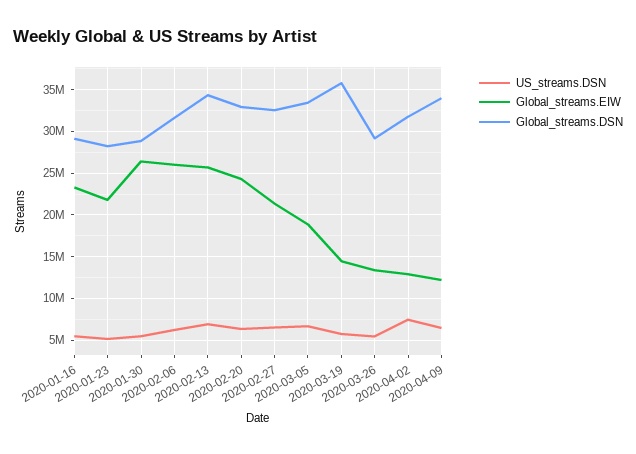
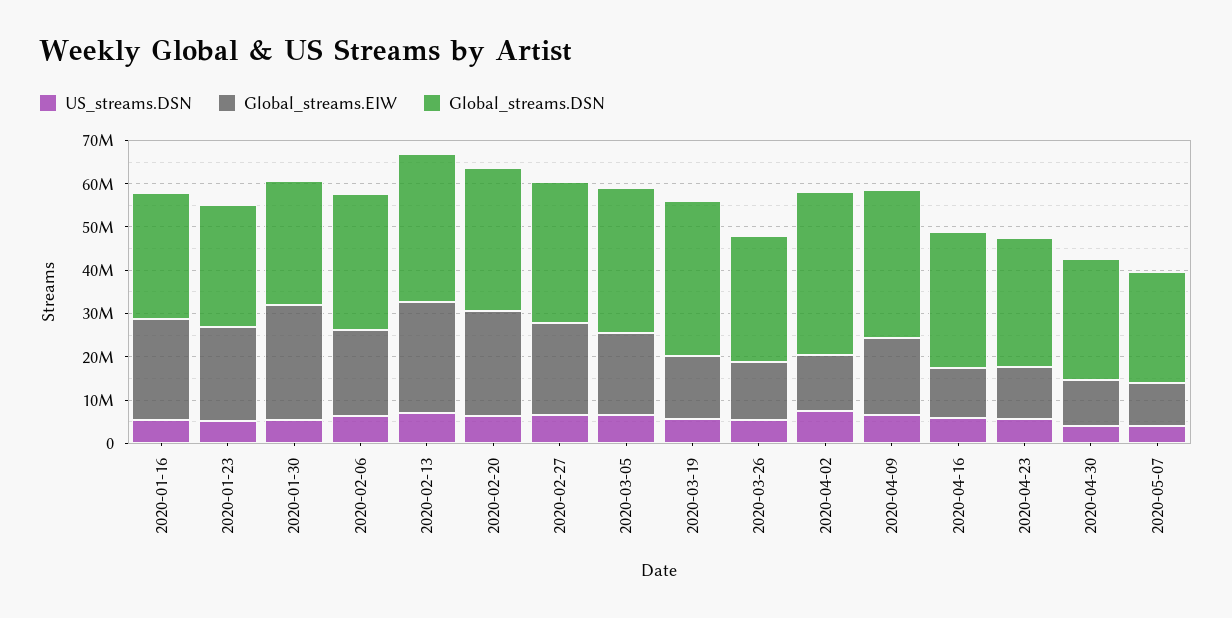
Global_streams.EIW, 2020-02-06: 26000000 -> 20000000
Global_streams.DSN, 2020-04-02: 32000000 -> 38000000
Global_streams.EIW, 2020-04-09: 12000000 -> 18000000
US_streams.DSN, 2020-04-16: none -> 6000000
Global_streams.EIW, 2020-04-16: none -> 12000000
Global_streams.DSN, 2020-04-16: none -> 32000000
US_streams.DSN, 2020-04-23: none -> 6000000
Global_streams.EIW, 2020-04-23: none -> 12000000
Global_streams.DSN, 2020-04-23: none -> 30000000
US_streams.DSN, 2020-04-30: none -> 4000000
Global_streams.EIW, 2020-04-30: none -> 10000000
Global_streams.DSN, 2020-04-30: none -> 28000000
US_streams.DSN, 2020-05-07: none -> 4000000
Global_streams.EIW, 2020-05-07: none -> 10000000
Global_streams.DSN, 2020-05-07: none -> 26000000

